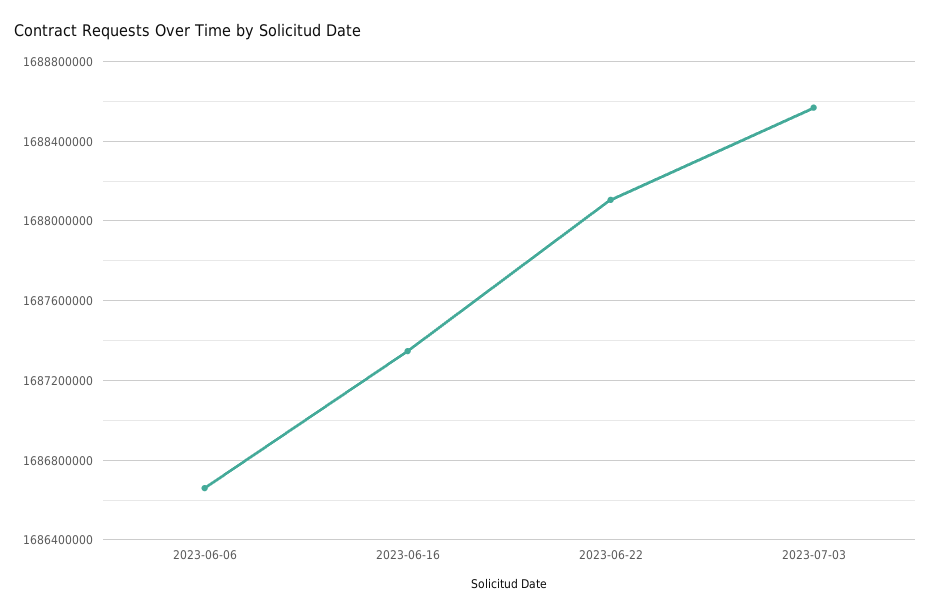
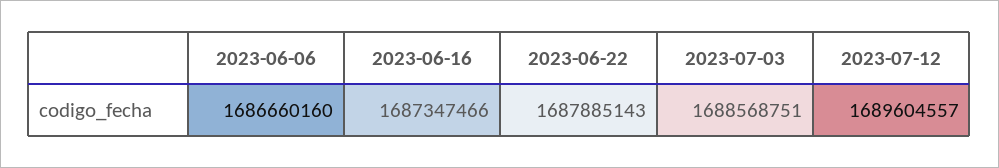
2023-06-22: 1688100000 -> 1687885143
2023-07-12: none -> 1689604557

